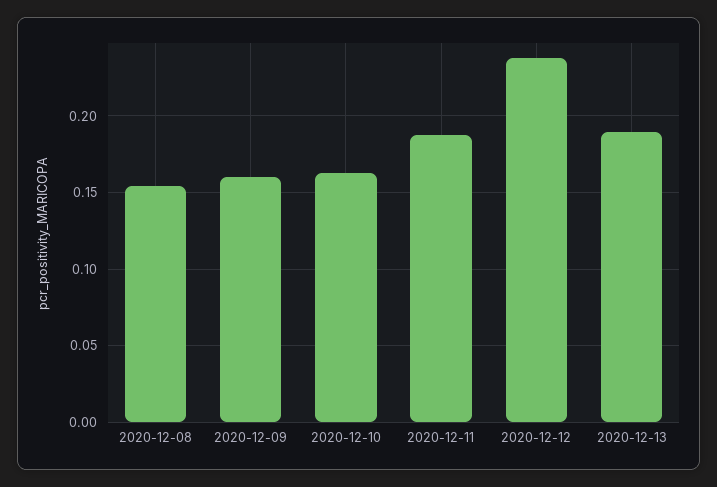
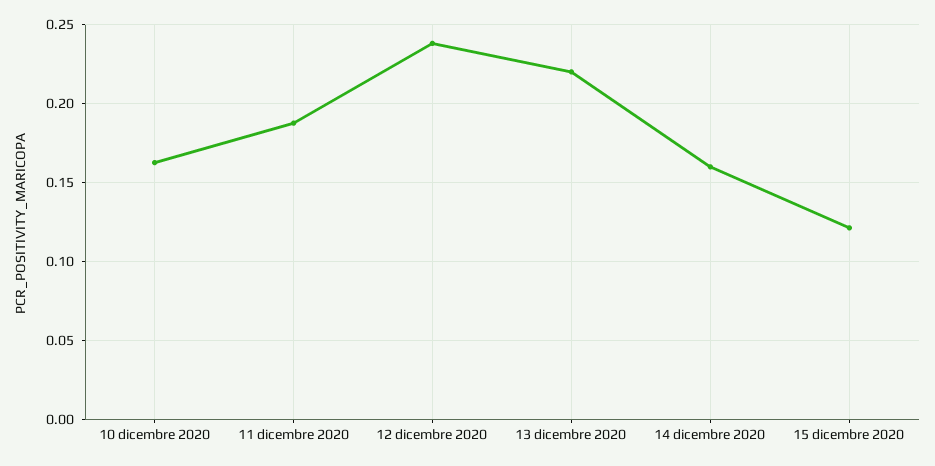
2020-12-08: 0.155 -> none
2020-12-09: 0.16 -> none
2020-12-13: 0.19 -> 0.22
14 dicembre 2020: none -> 0.16
15 dicembre 2020: none -> 0.12

